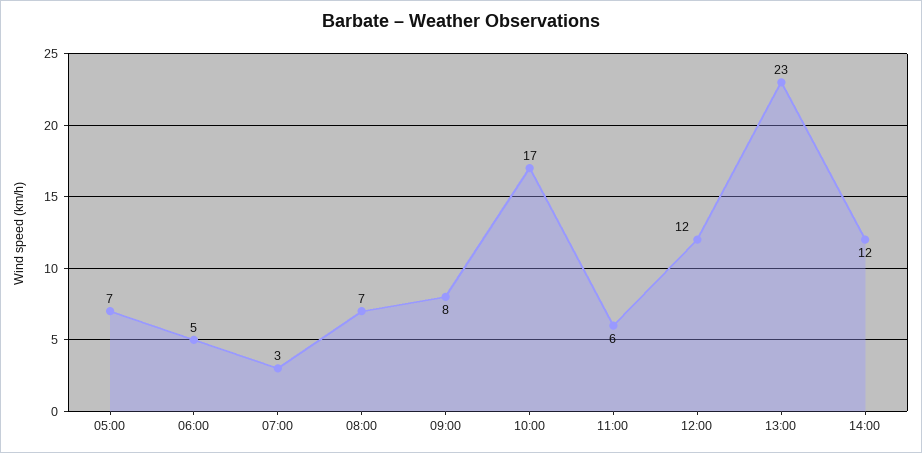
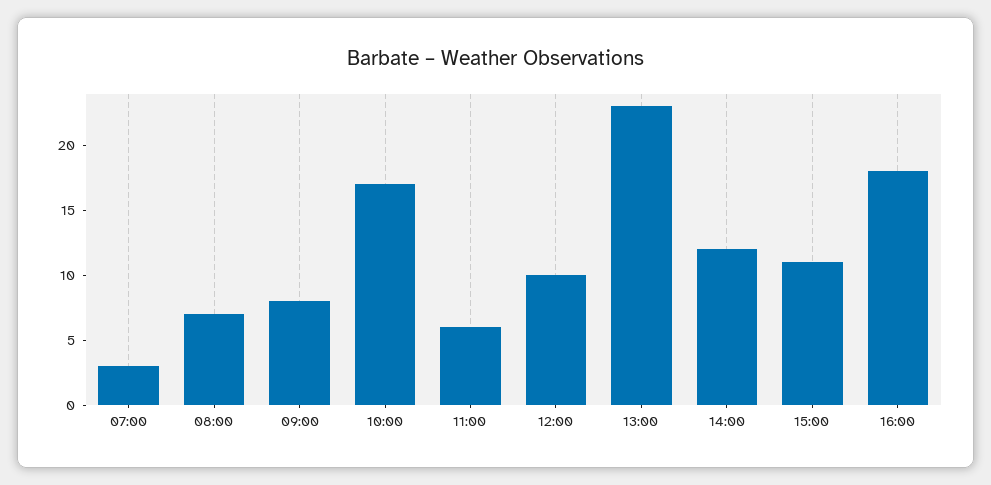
05:00: 7 -> none
06:00: 5 -> none
12:00: 12 -> 10
15:00: none -> 11
16:00: none -> 18

